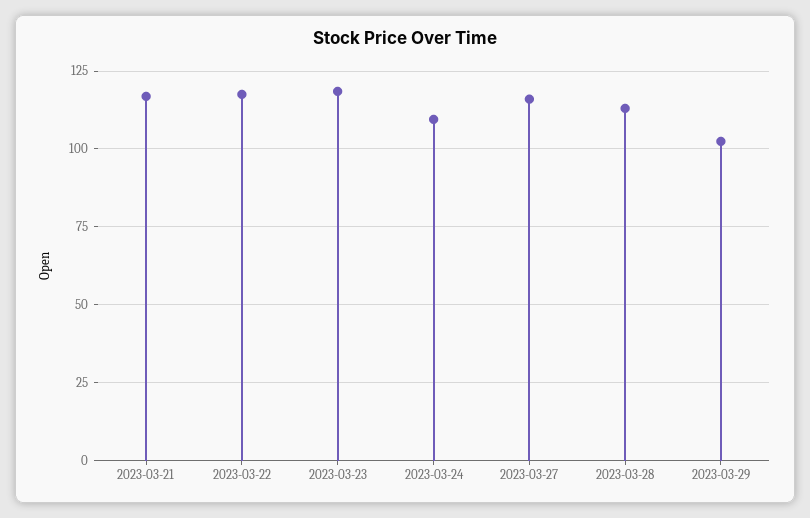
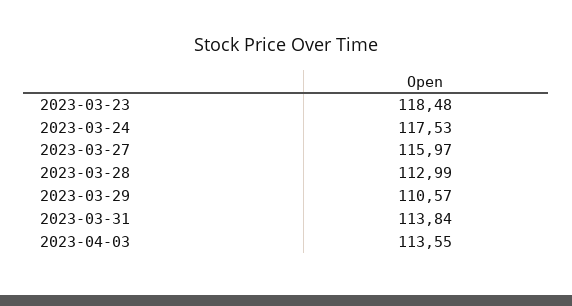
2023-03-21: 117.5 -> none
2023-03-22: 117.5 -> none
2023-03-24: 110 -> 117.53
2023-03-29: 102.5 -> 110.57
2023-03-31: none -> 113.84
2023-04-03: none -> 113.55

